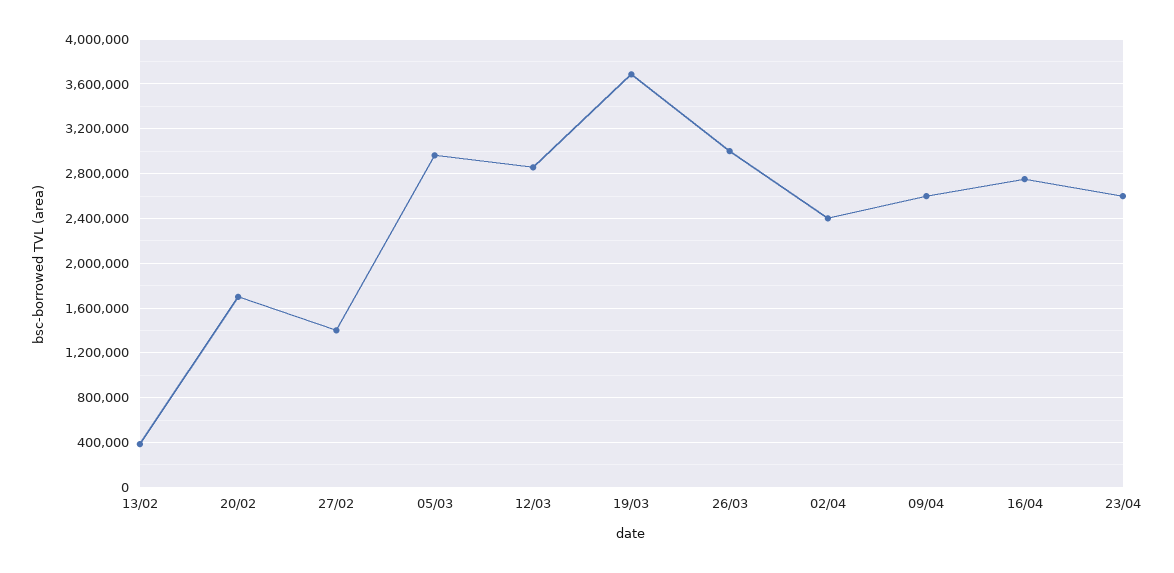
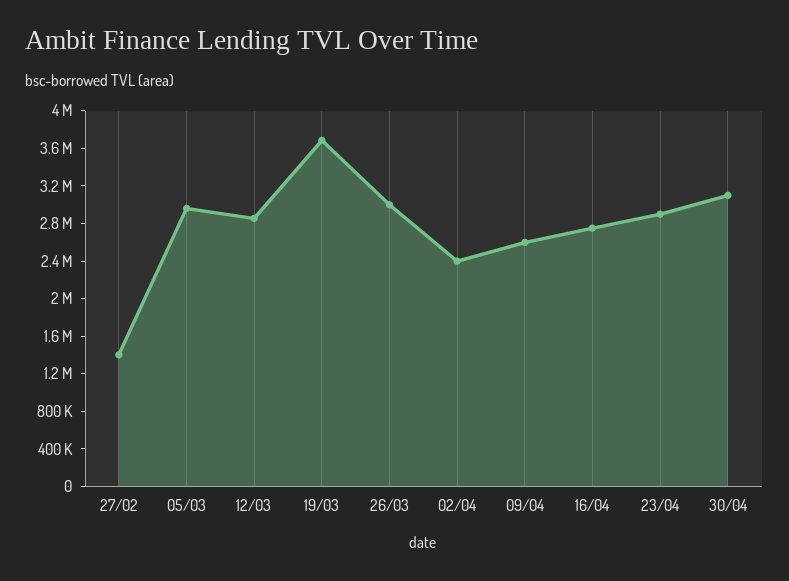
13/02: 400000 -> none
20/02: 1700000 -> none
23/04: 2600000 -> 2900000
30/04: none -> 3100000

